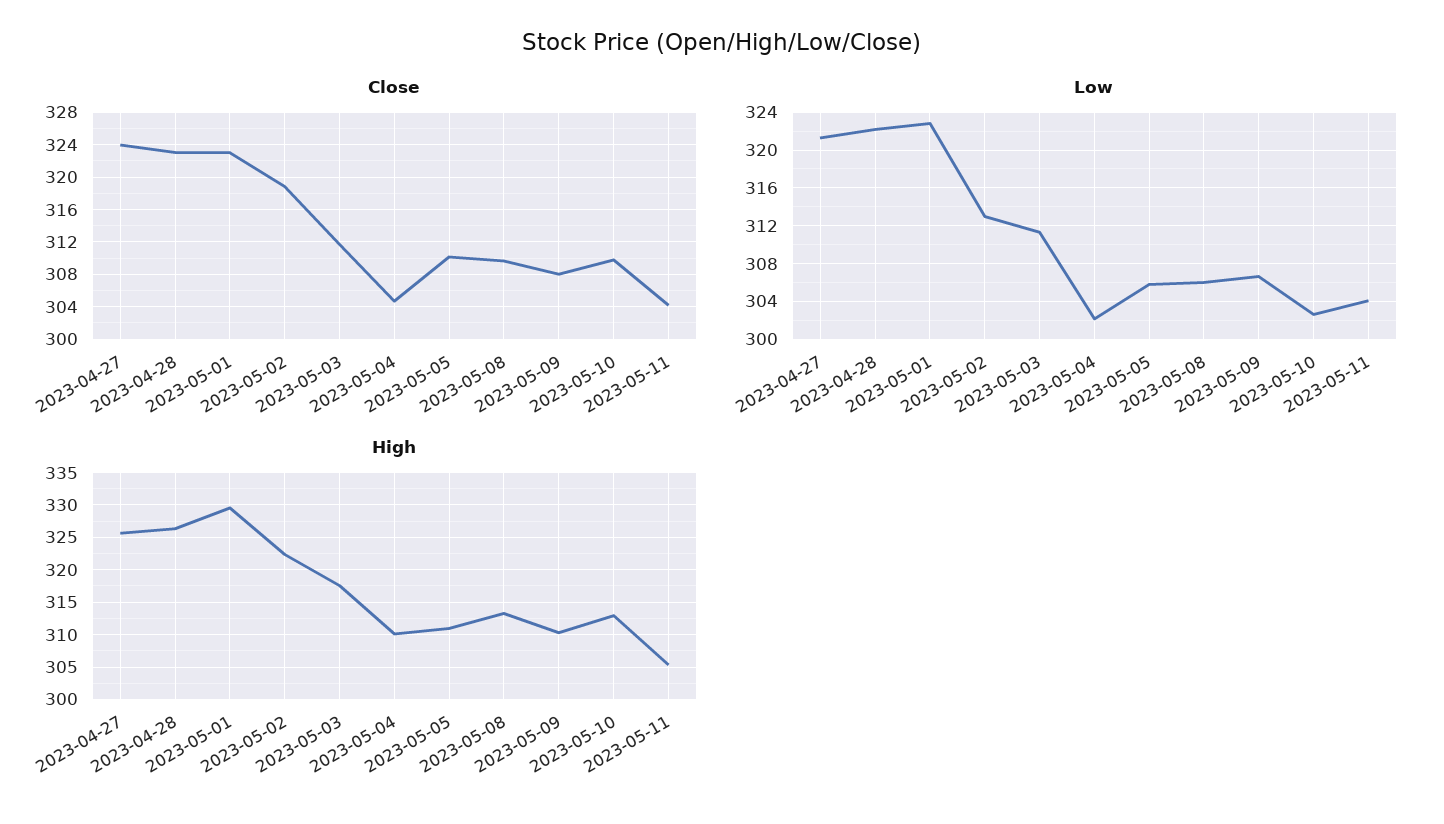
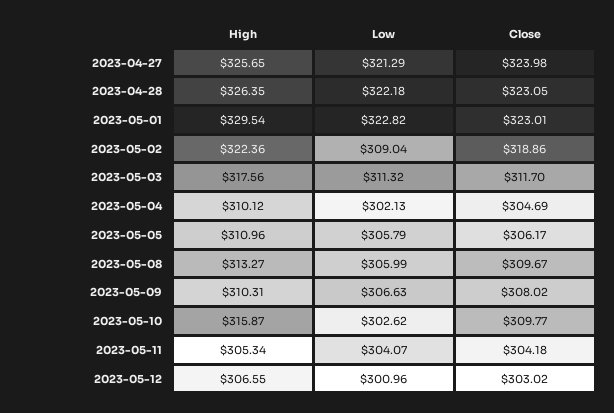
Close, 2023-05-05: 310 -> 306.17
Low, 2023-05-02: 313 -> 309.04
High, 2023-05-10: 313 -> 315.87
High, 2023-05-12: none -> 306.55
Low, 2023-05-12: none -> 300.96
Close, 2023-05-12: none -> 303.02

